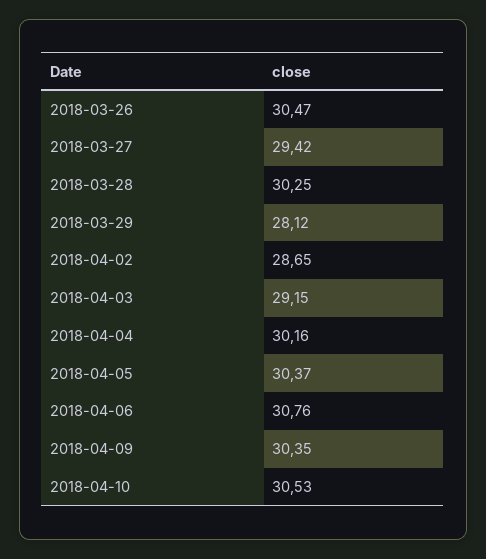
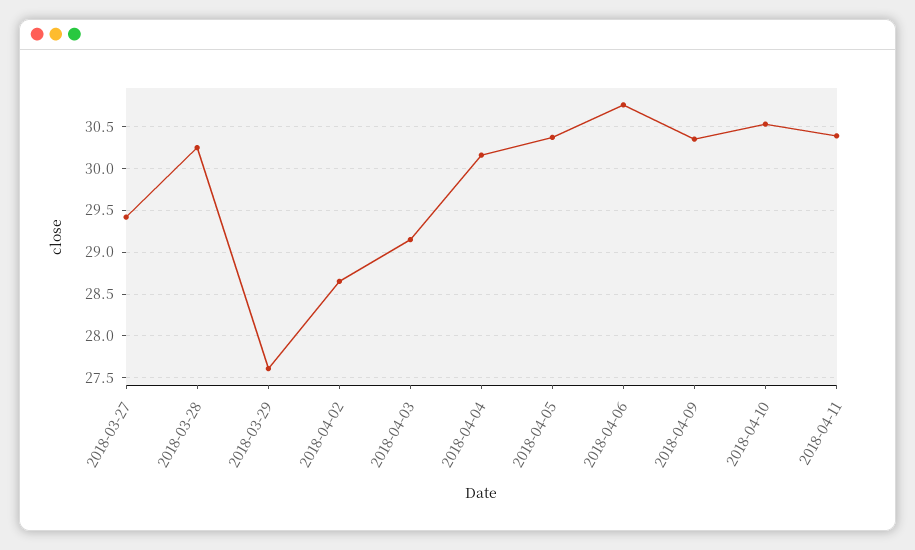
2018-03-26: 30.47 -> none
2018-03-29: 28.12 -> 27.6
2018-04-11: none -> 30.4

